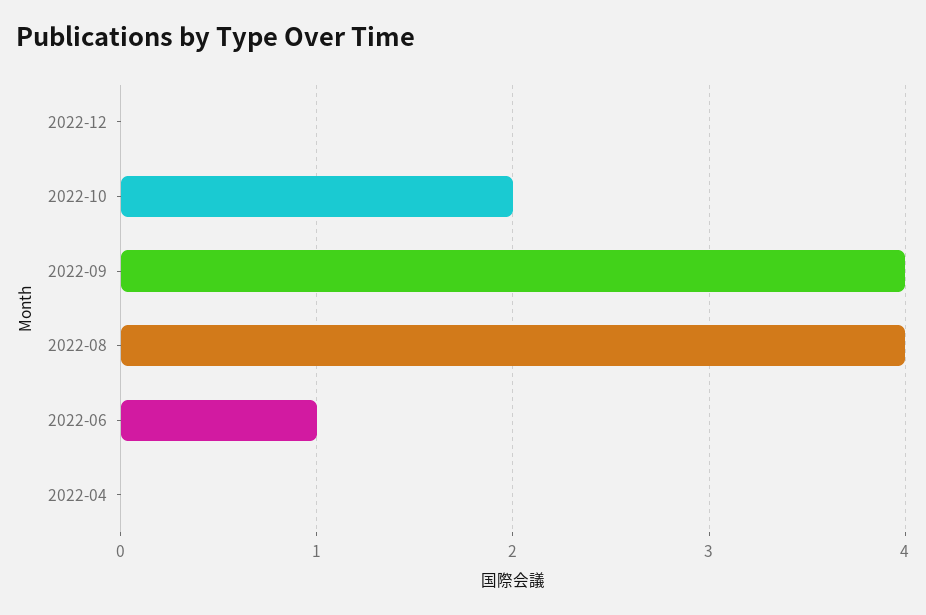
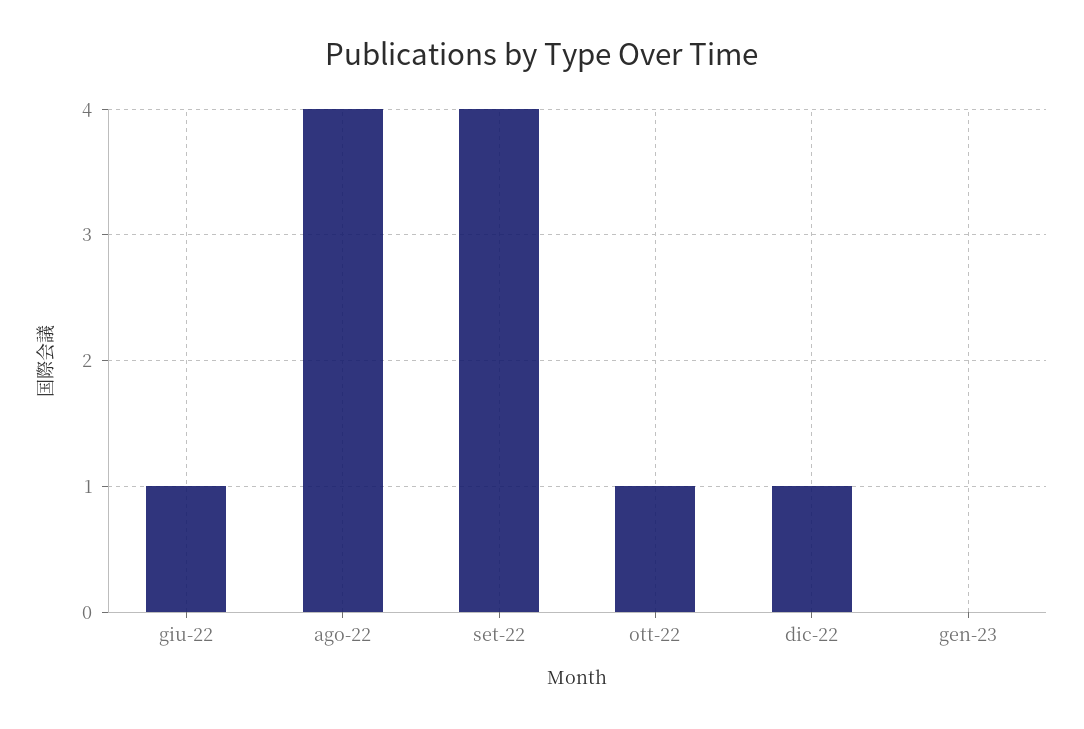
2022-12: 0 -> 1
2022-10: 2 -> 1
2022-04: 0 -> none
gen-23: none -> 0

